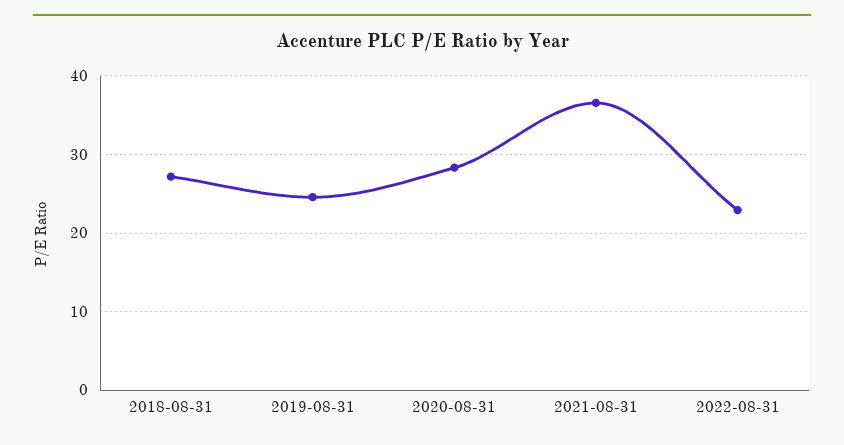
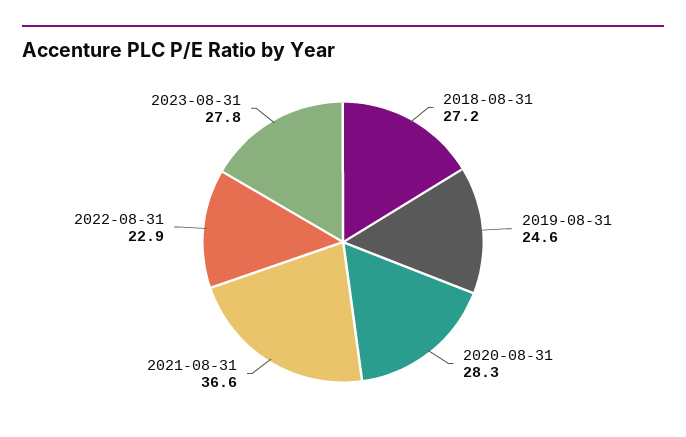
2023-08-31: none -> 27.8

